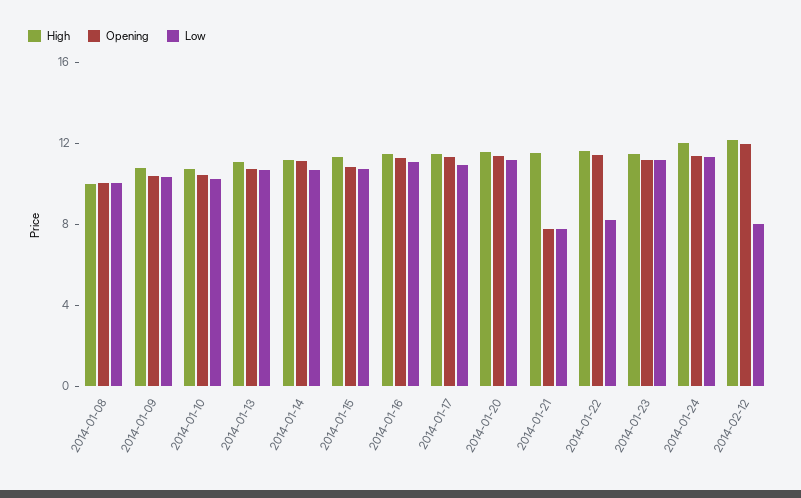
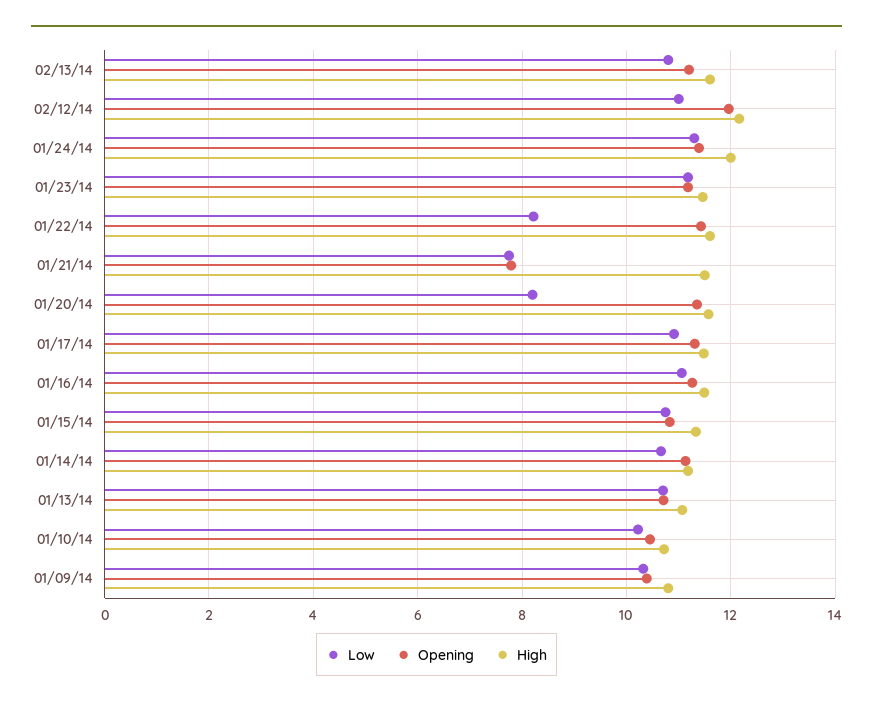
High, 2014-01-08: 10 -> none
Opening, 2014-01-08: 10 -> none
Low, 2014-01-08: 10 -> none
Low, 2014-01-20: 11 -> 8.2
Low, 2014-02-12: 8 -> 11
Low, 02/13/14: none -> 10.8
Opening, 02/13/14: none -> 11.2
High, 02/13/14: none -> 11.6

